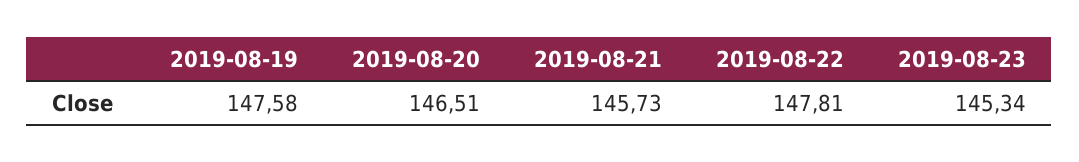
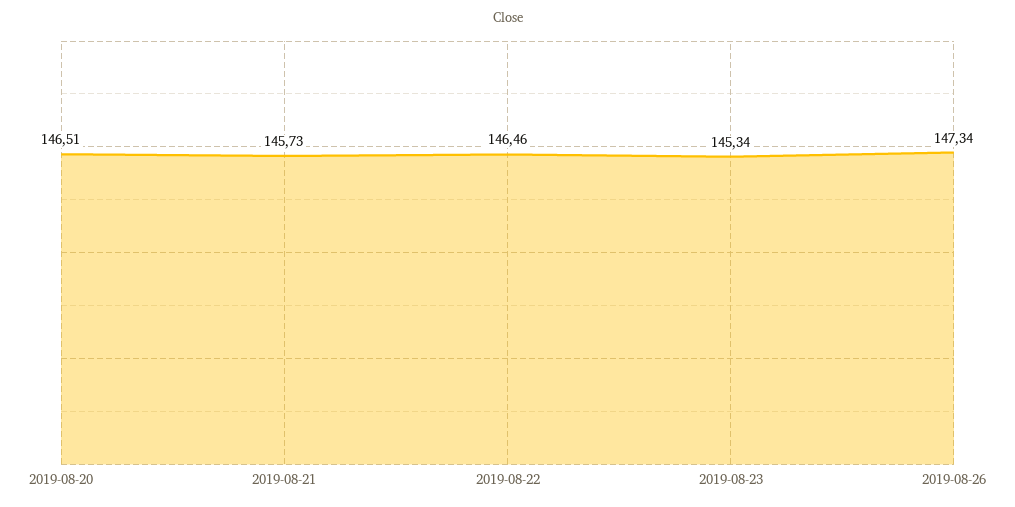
2019-08-19: 147.58 -> none
2019-08-22: 147.81 -> 146.46
2019-08-26: none -> 147.34

